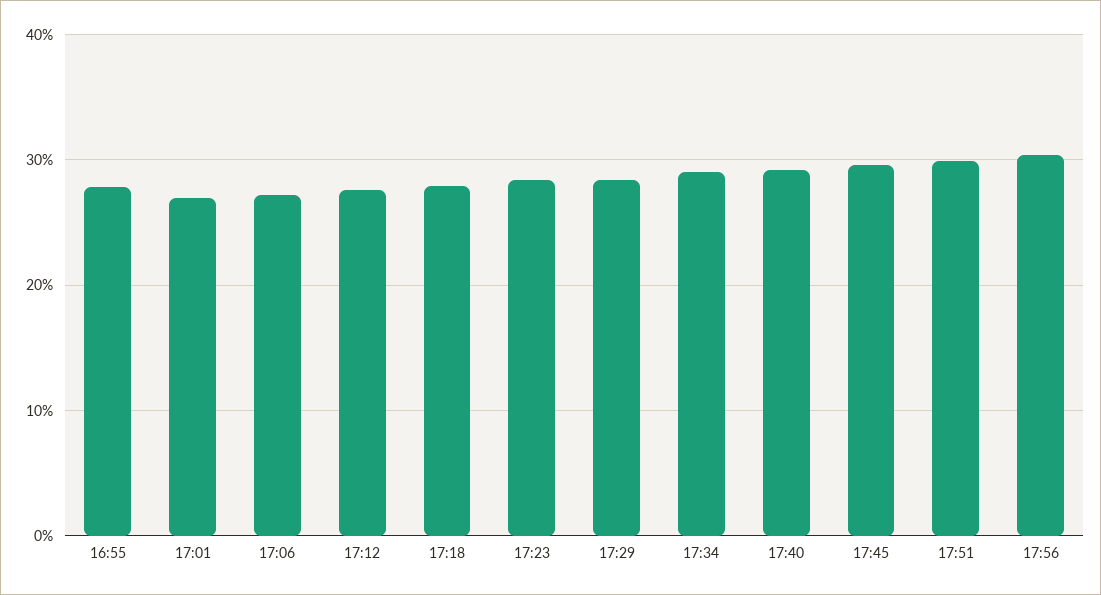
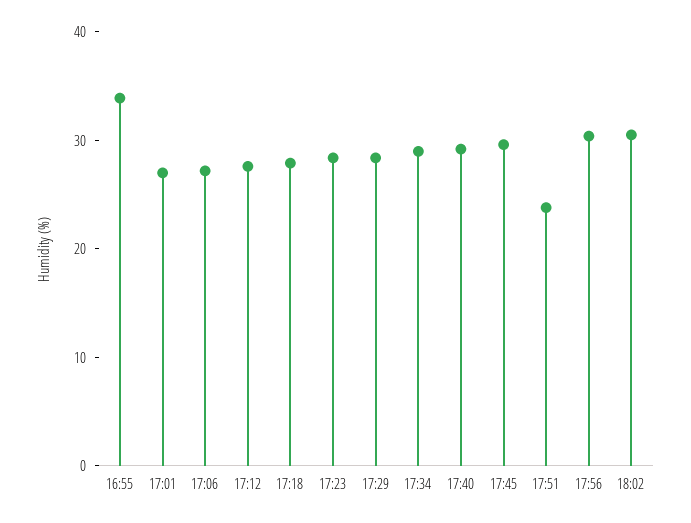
16:55: 28 -> 34
17:51: 30 -> 24
18:02: none -> 30

